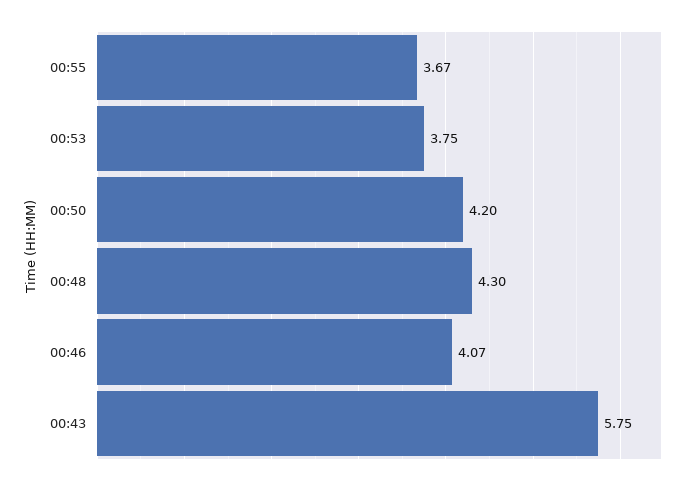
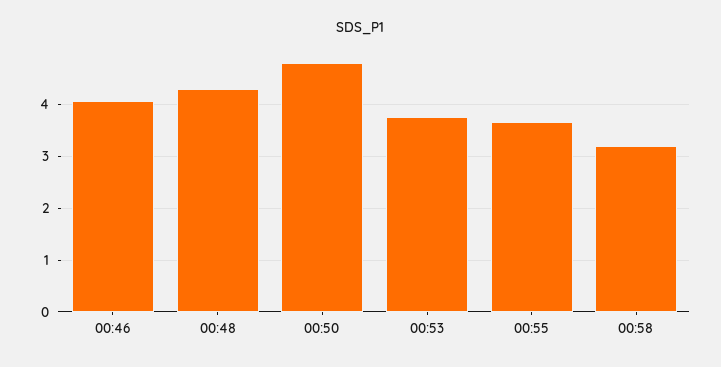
00:50: 4.2 -> 4.8
00:43: 5.75 -> none
00:58: none -> 3.2

